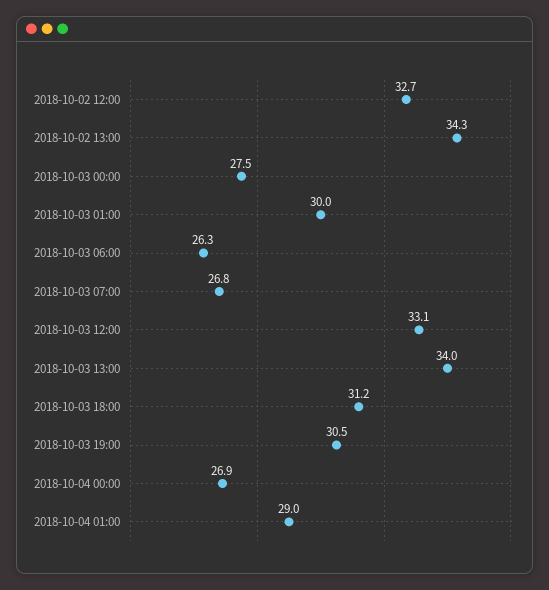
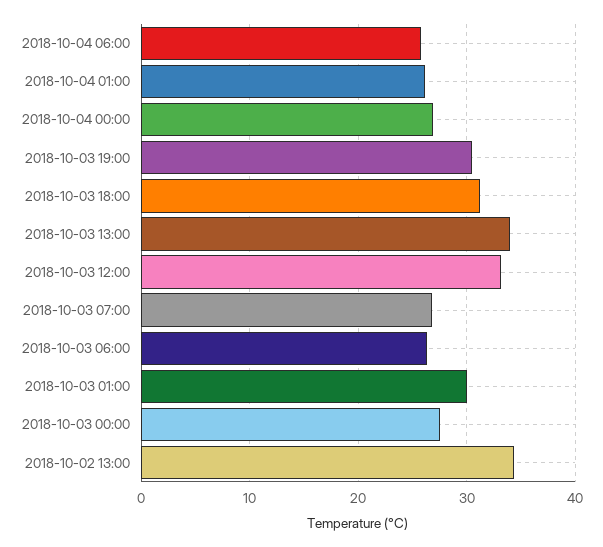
2018-10-02 12:00: 32.7 -> none
2018-10-04 01:00: 29 -> 26
2018-10-04 06:00: none -> 26

